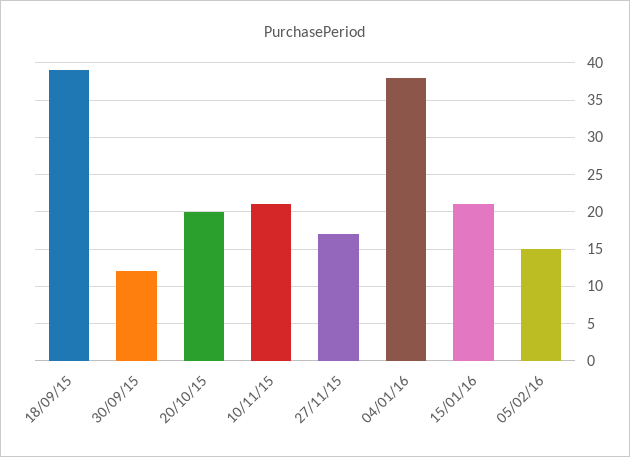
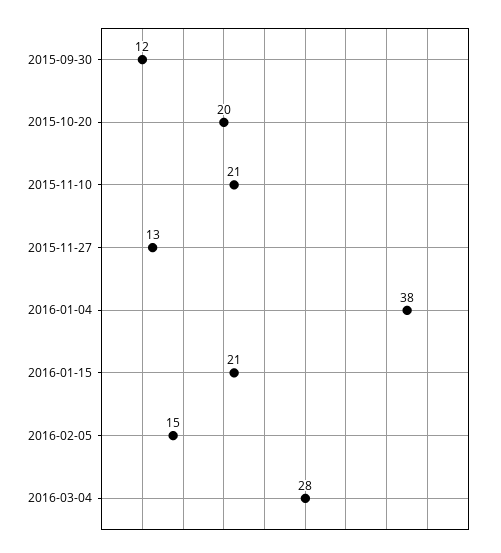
18/09/15: 39 -> none
27/11/15: 17 -> 13
2016-03-04: none -> 28

